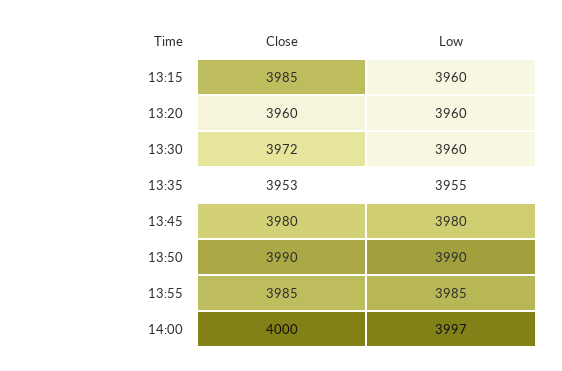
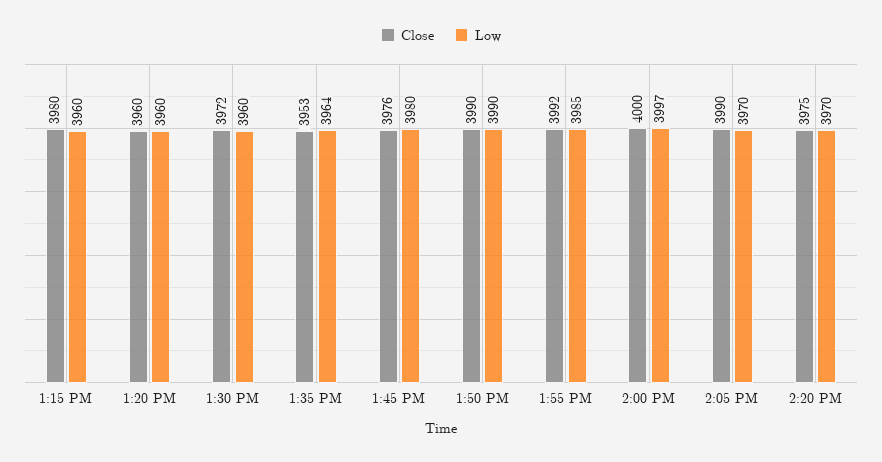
Close, 13:15: 3985 -> 3980
Low, 13:35: 3955 -> 3964
Close, 13:45: 3980 -> 3976
Close, 13:55: 3985 -> 3992
Close, 2:05 PM: none -> 3990
Low, 2:05 PM: none -> 3970
Close, 2:20 PM: none -> 3975
Low, 2:20 PM: none -> 3970

